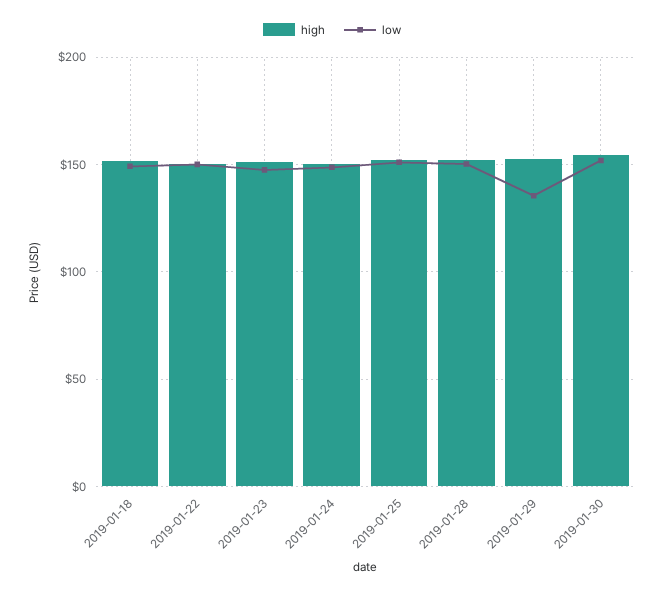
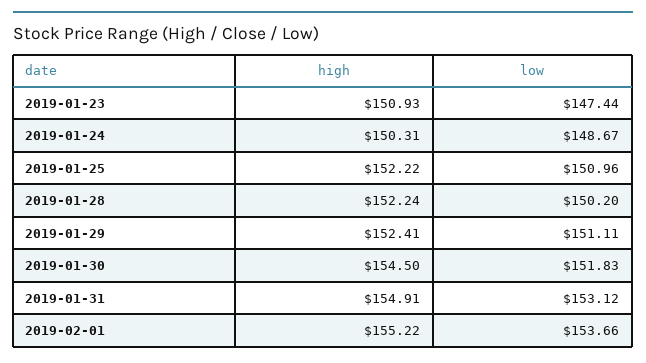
high, 2019-01-18: 150 -> none
low, 2019-01-18: 150 -> none
high, 2019-01-22: 150 -> none
low, 2019-01-22: 150 -> none
low, 2019-01-29: 135 -> 151.11
high, 2019-01-31: none -> 154.91
low, 2019-01-31: none -> 153.12
high, 2019-02-01: none -> 155.22
low, 2019-02-01: none -> 153.66

